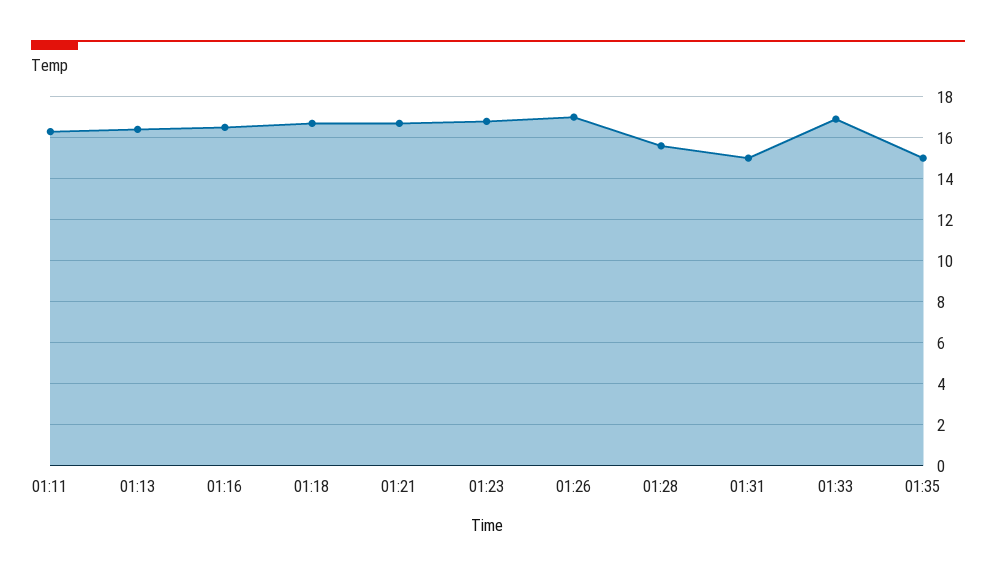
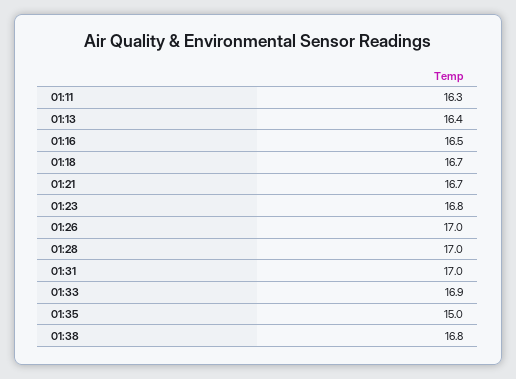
01:28: 15.5 -> 17
01:31: 15 -> 17
01:38: none -> 16.8

